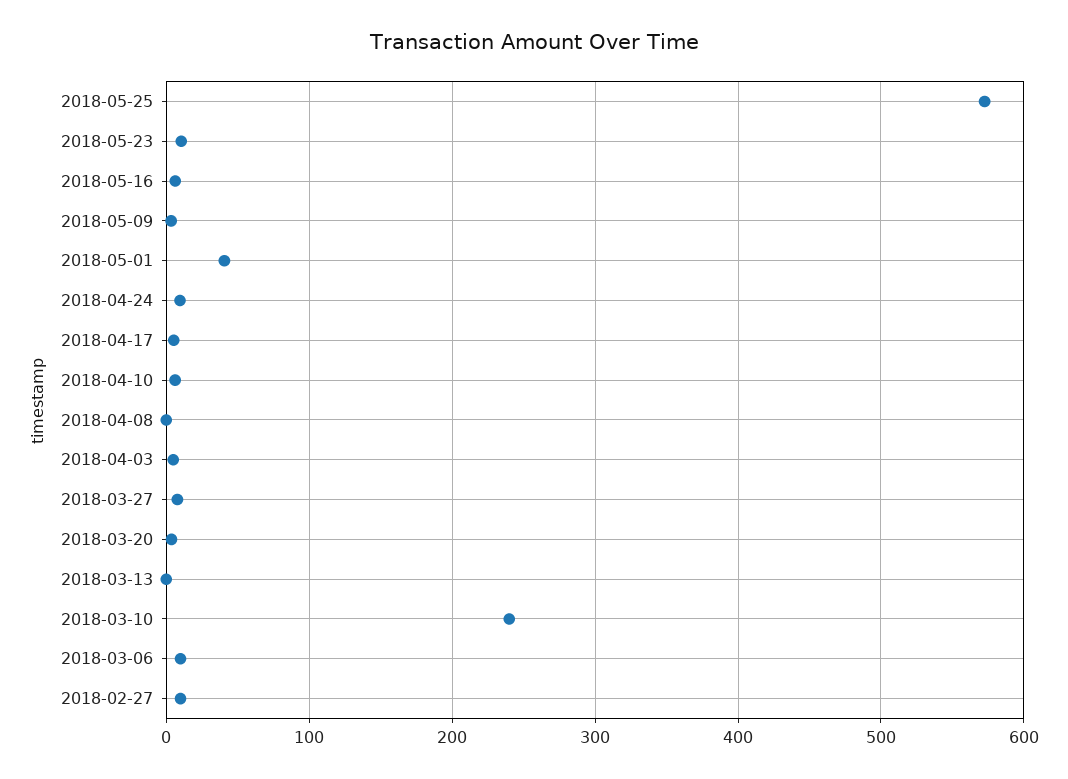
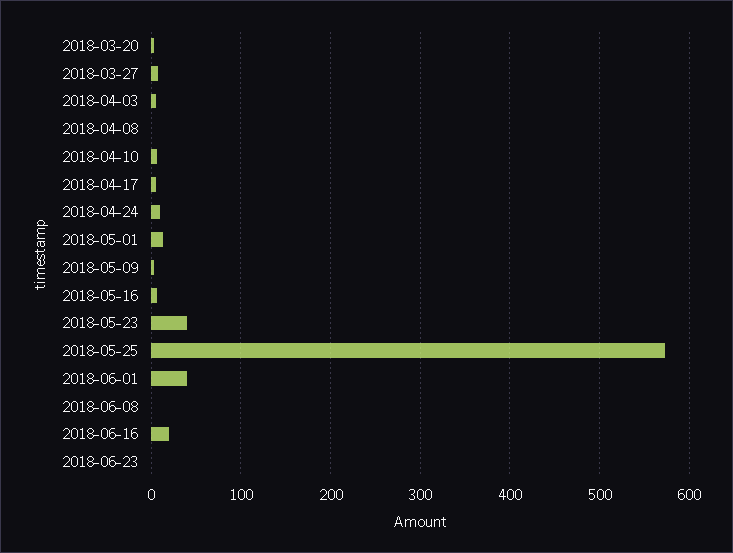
2018-05-23: 10 -> 40
2018-05-01: 40 -> 10
2018-03-13: 0 -> none
2018-03-10: 240 -> none
2018-03-06: 10 -> none
2018-02-27: 10 -> none
2018-06-01: none -> 40
2018-06-08: none -> 0
2018-06-16: none -> 20
2018-06-23: none -> 0

